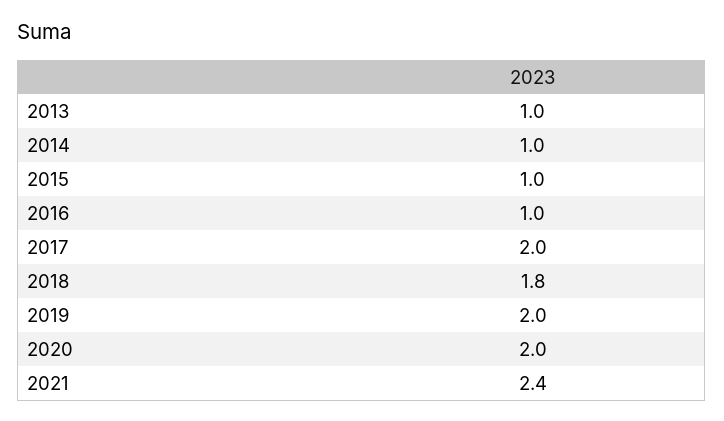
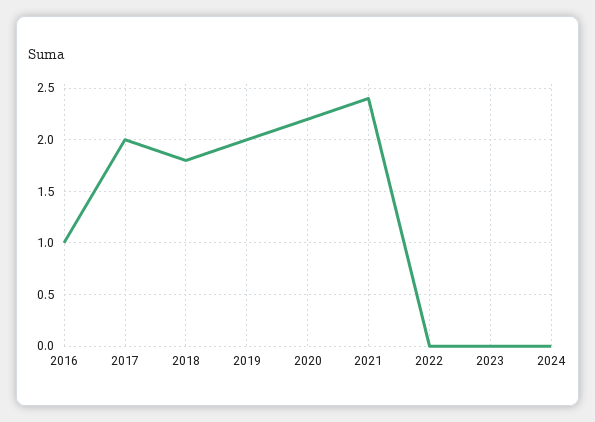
2013: 1 -> none
2014: 1 -> none
2015: 1 -> none
2020: 2 -> 2.2
2022: none -> 0
2023: none -> 0
2024: none -> 0

